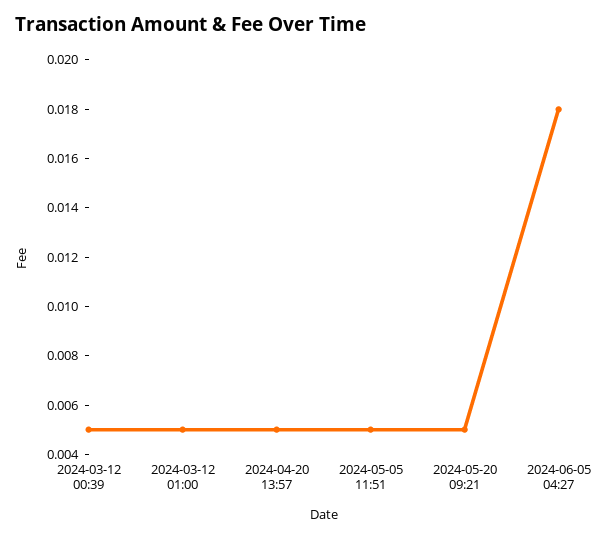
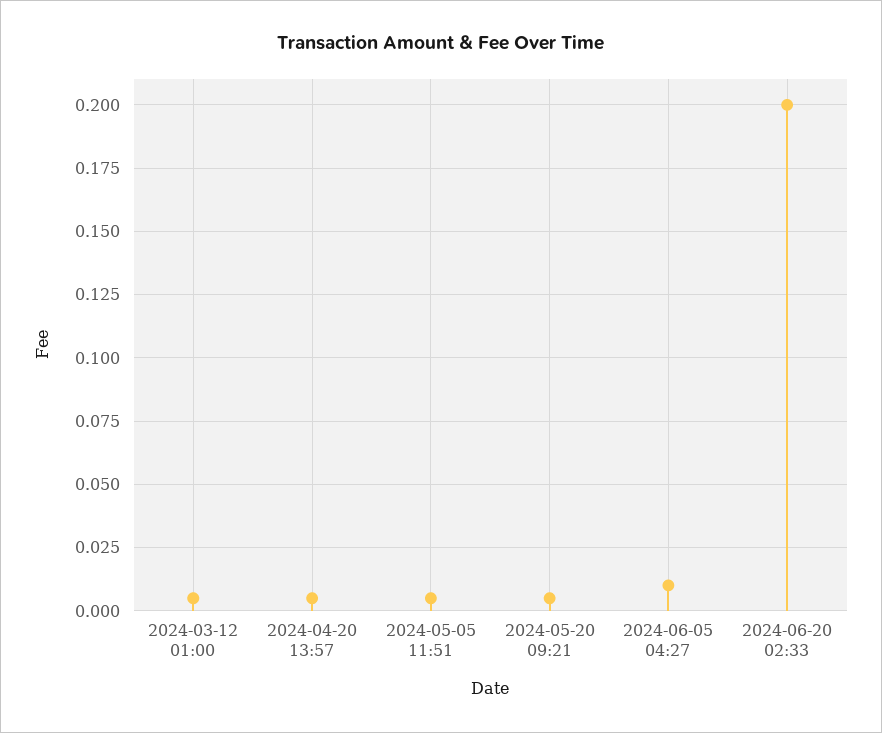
2024-03-12 00:39: 0.005 -> none
2024-06-05 04:27: 0.018 -> 0.01
2024-06-20 02:33: none -> 0.2

